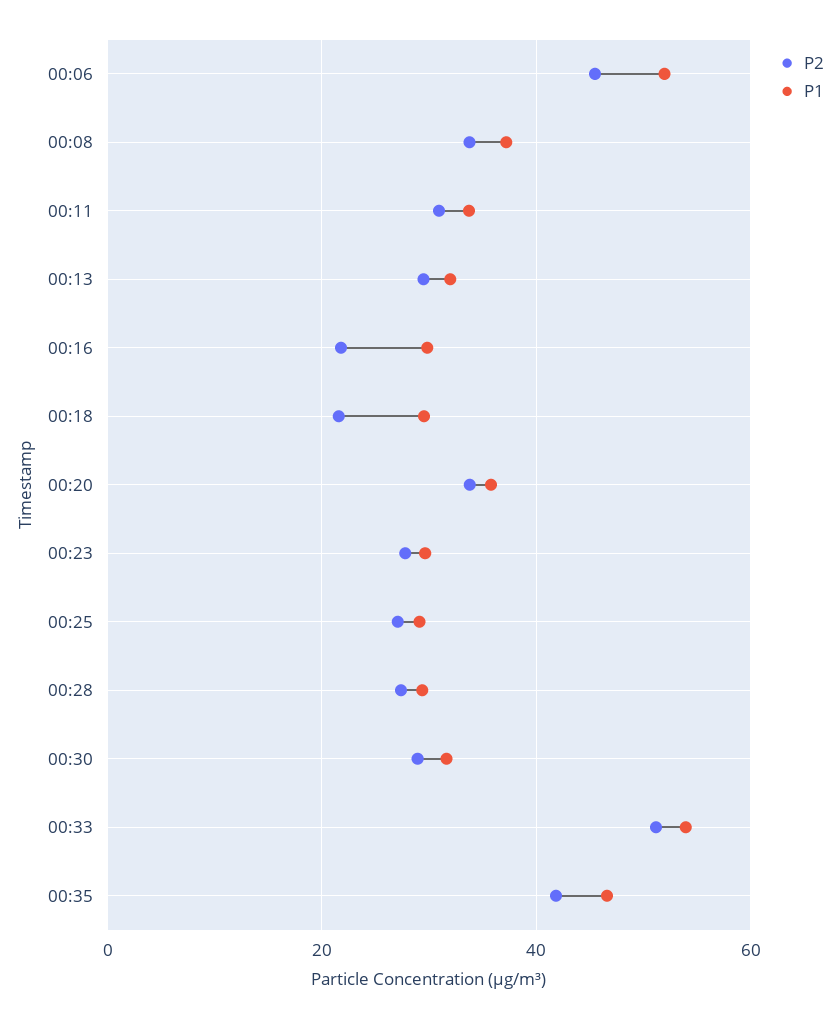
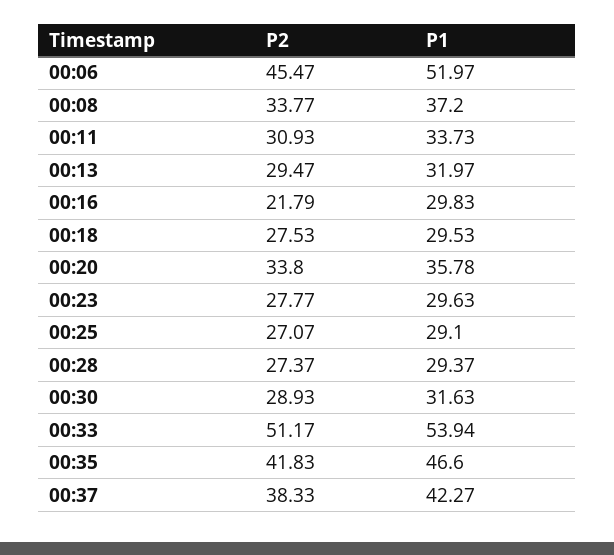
P2, 00:18: 22 -> 27.53
P2, 00:37: none -> 38.33
P1, 00:37: none -> 42.27

